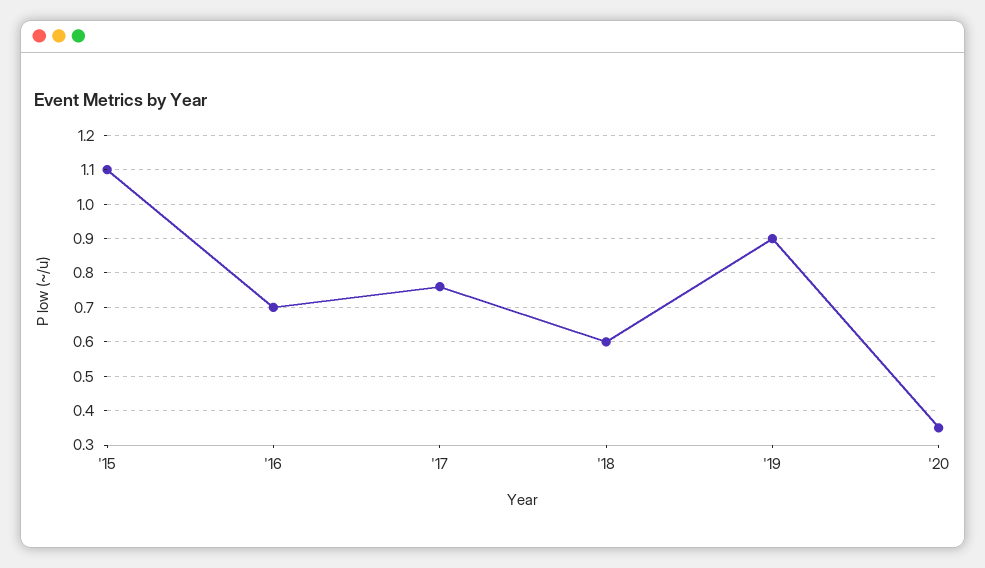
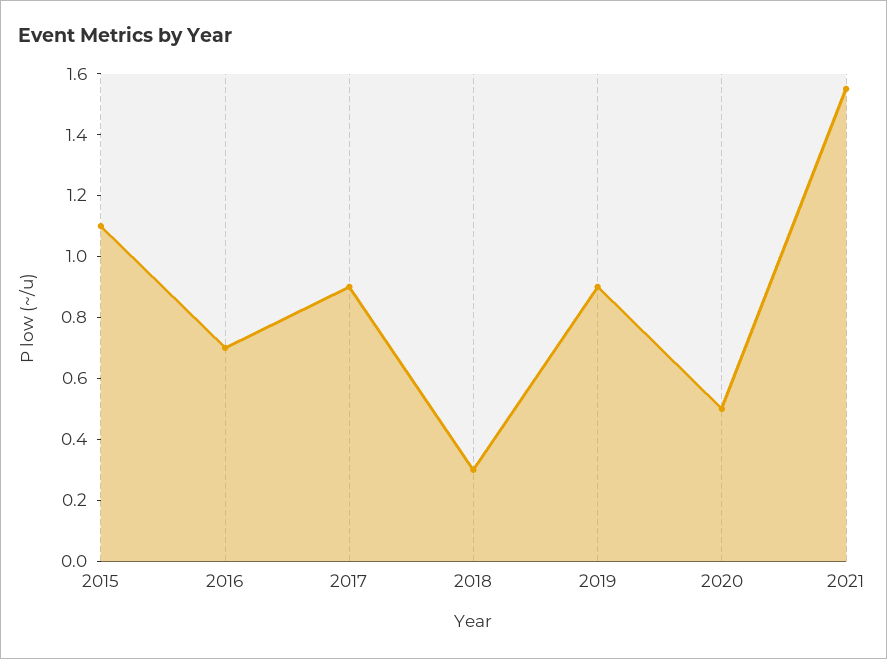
'17: 0.75 -> 0.9
'18: 0.6 -> 0.3
'20: 0.35 -> 0.5
2021: none -> 1.55

